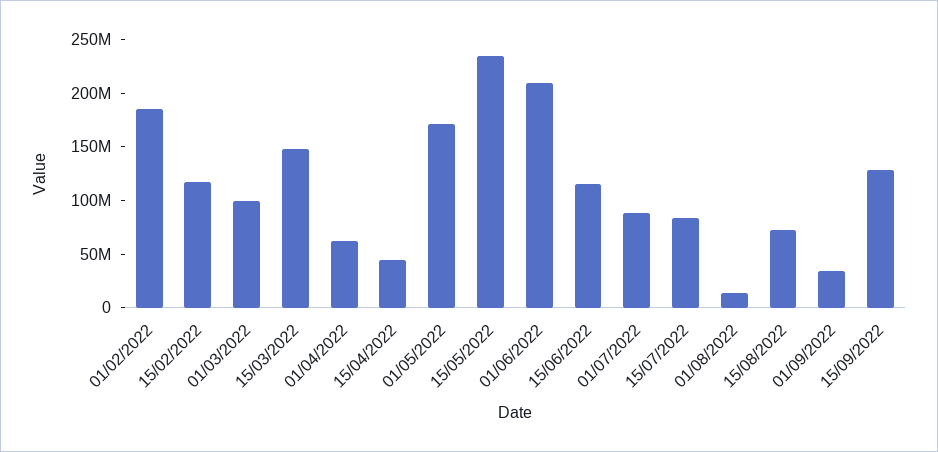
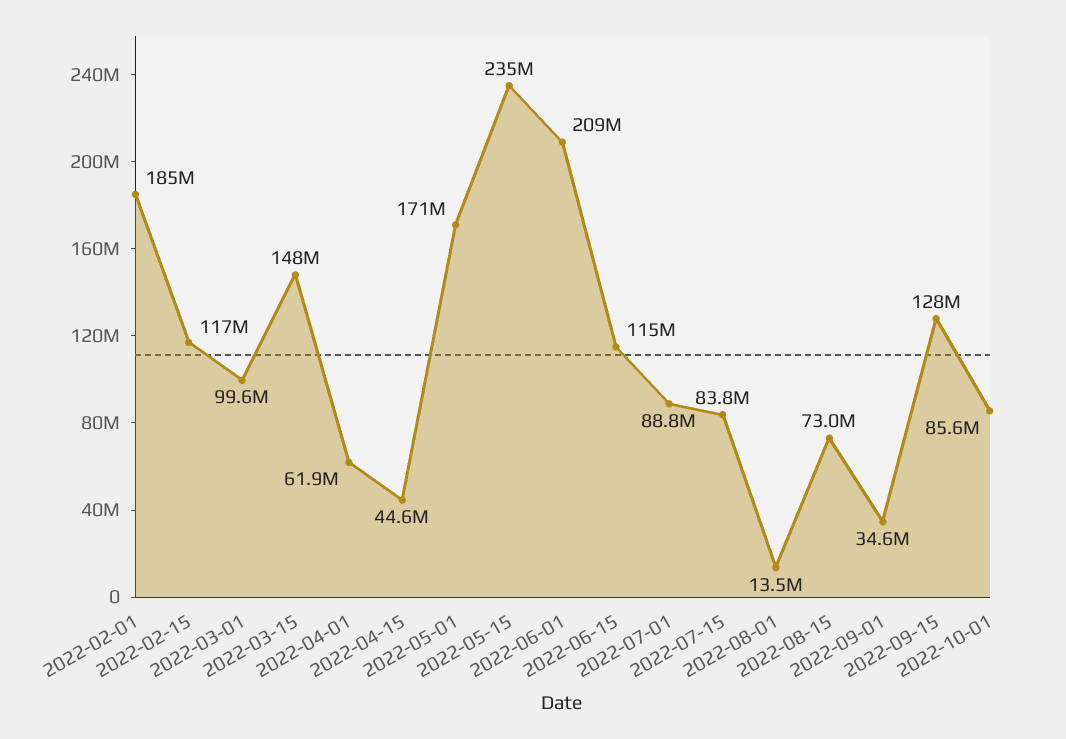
2022-10-01: none -> 85600000

